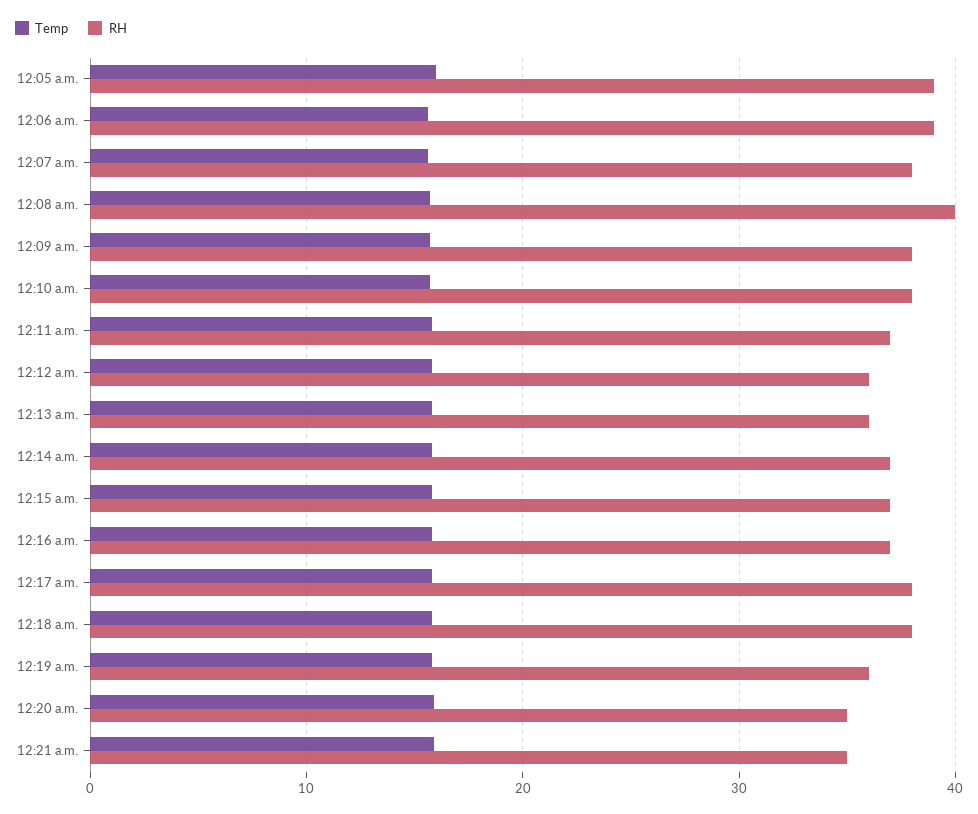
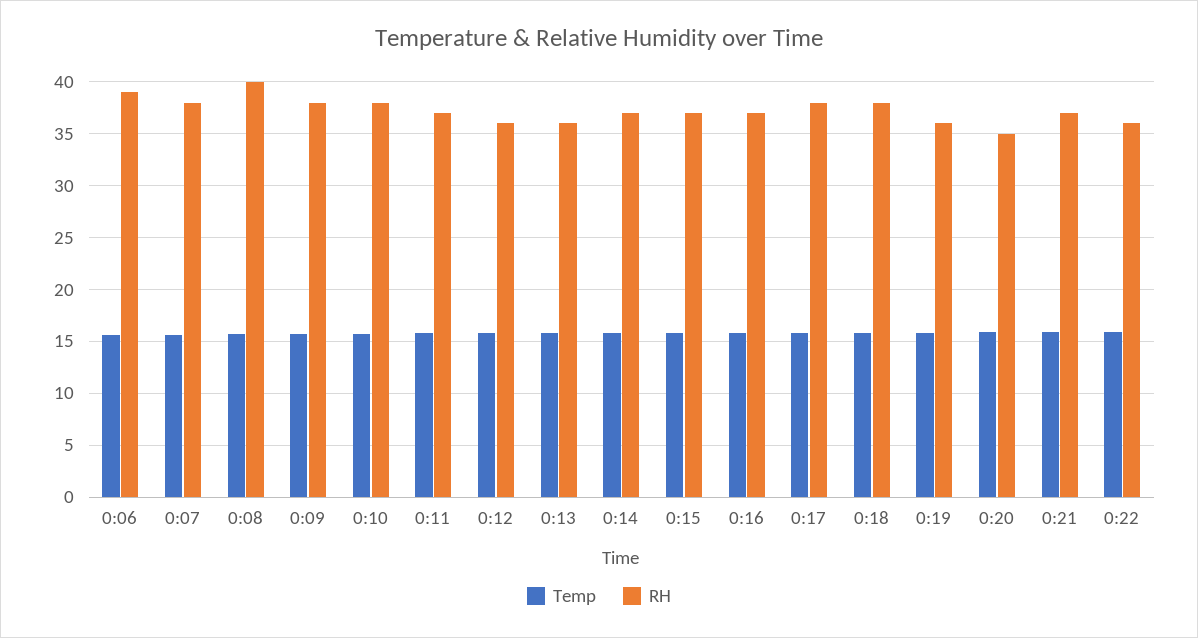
Temp, 12:05 a.m.: 16 -> none
RH, 12:05 a.m.: 39 -> none
RH, 12:21 a.m.: 35 -> 37
Temp, 0:22: none -> 16
RH, 0:22: none -> 36

